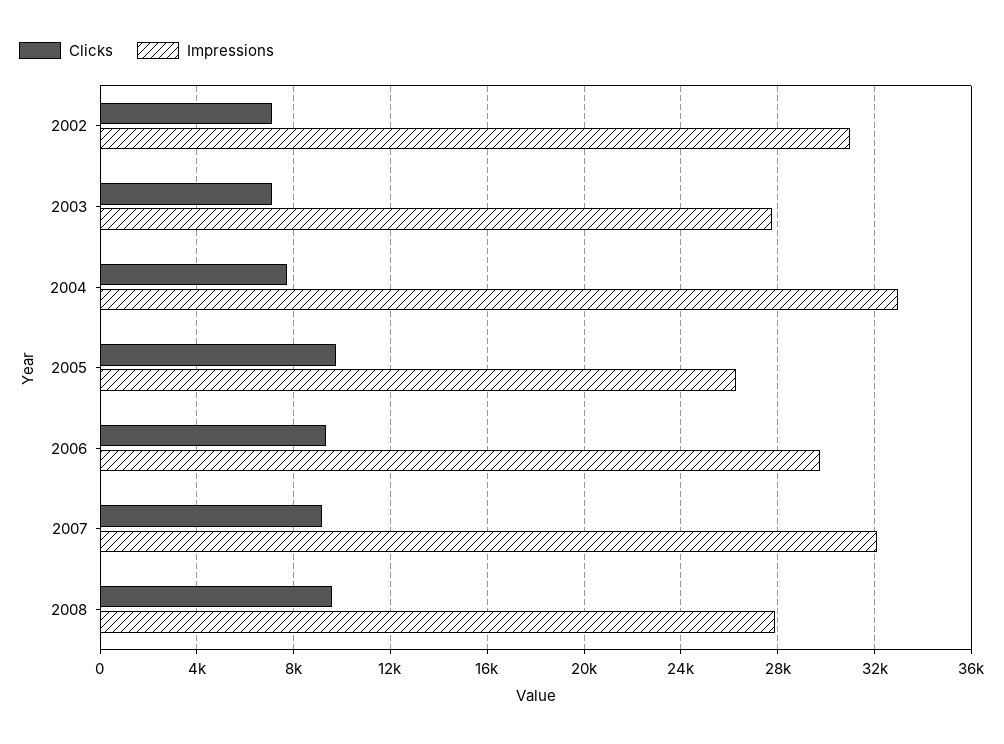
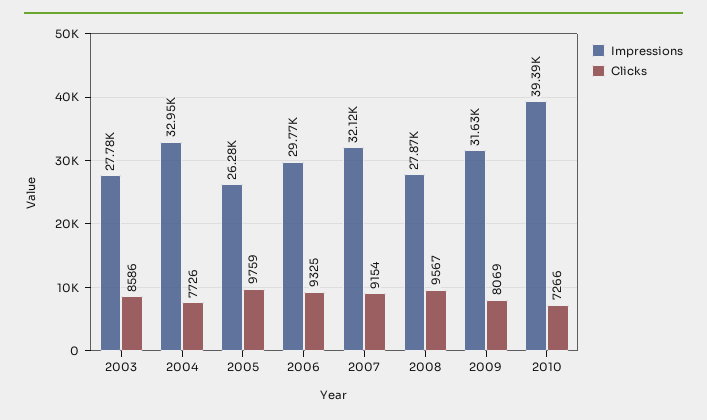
Clicks, 2002: 7000 -> none
Impressions, 2002: 31000 -> none
Clicks, 2003: 7000 -> 8586
Impressions, 2009: none -> 31630
Clicks, 2009: none -> 8069
Impressions, 2010: none -> 39390
Clicks, 2010: none -> 7266

